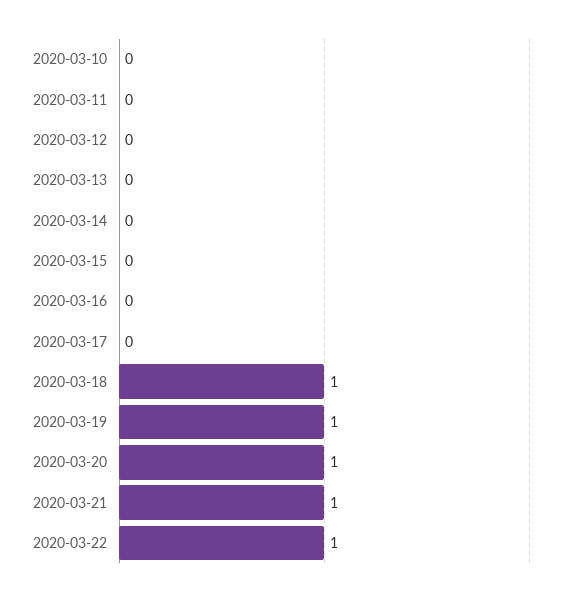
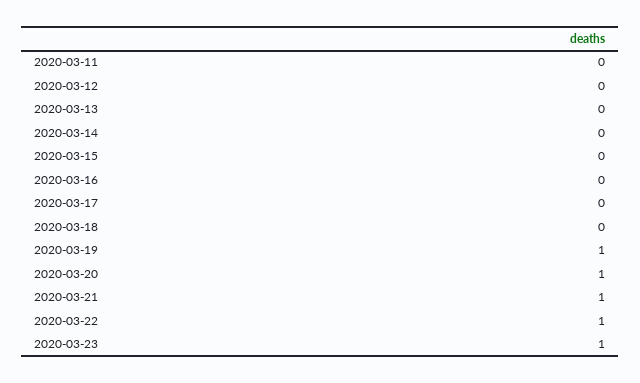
2020-03-10: 0 -> none
2020-03-18: 1 -> 0
2020-03-23: none -> 1

